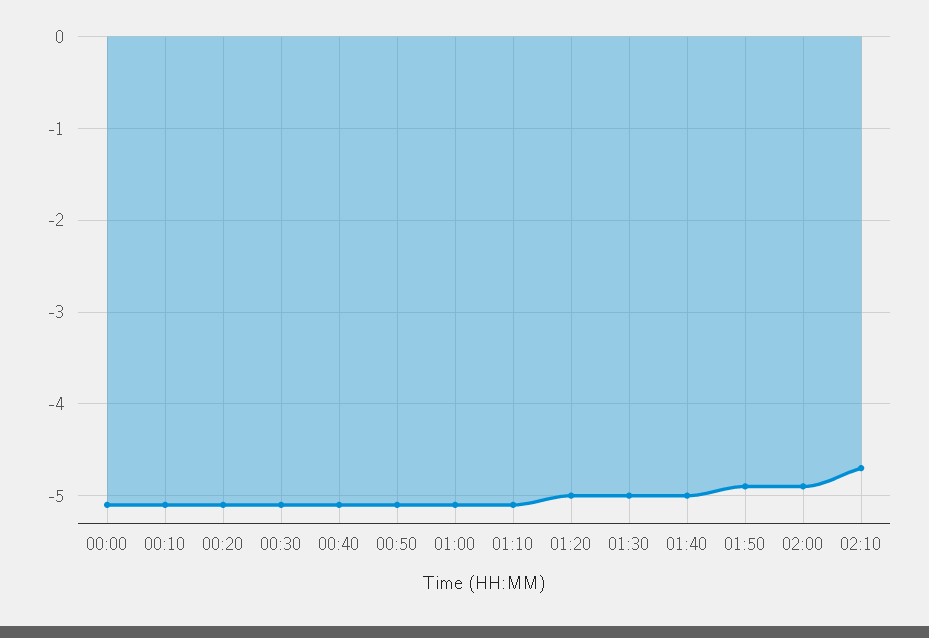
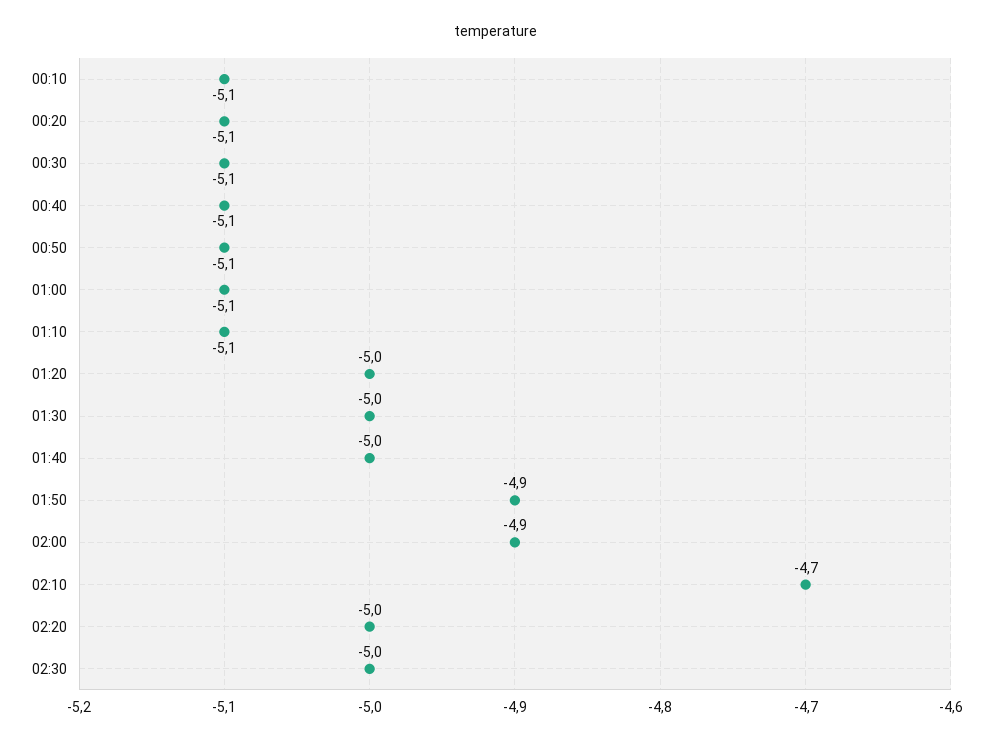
00:00: -5.1 -> none
02:20: none -> -5
02:30: none -> -5

